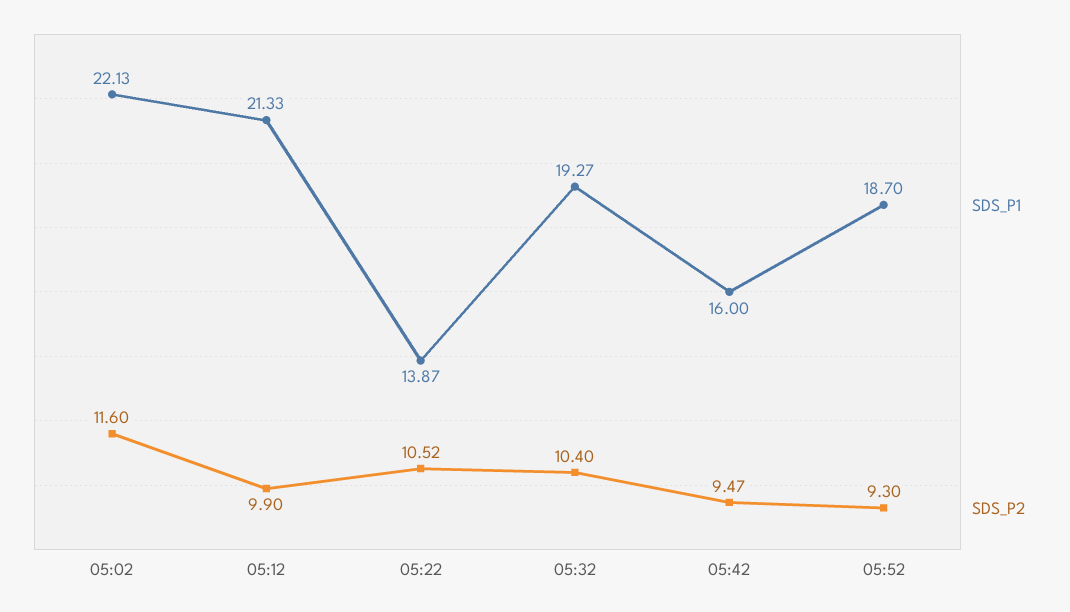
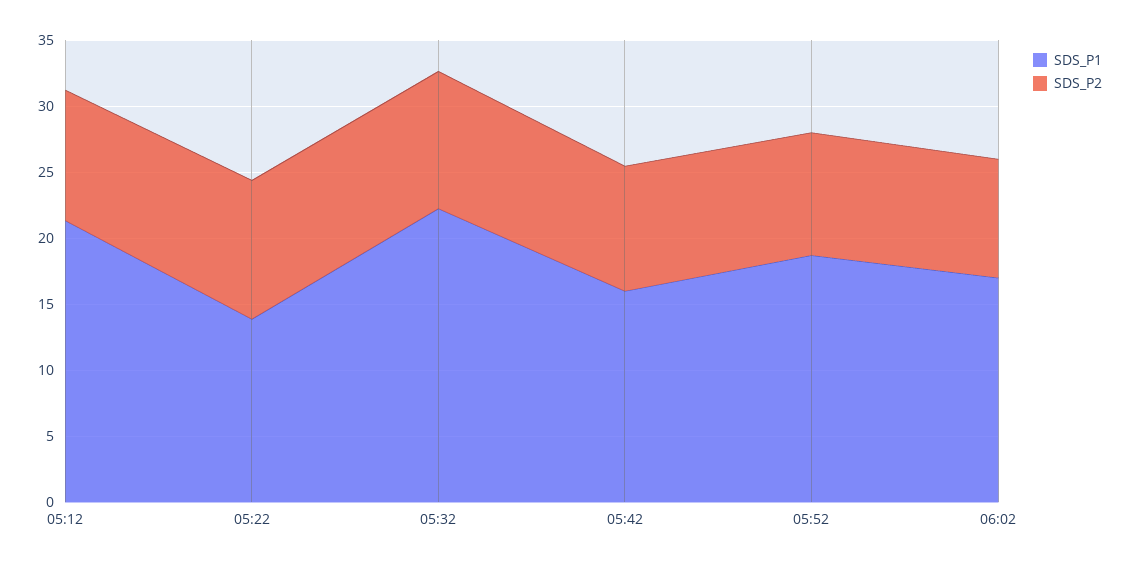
SDS_P1, 05:02: 22.13 -> none
SDS_P2, 05:02: 11.6 -> none
SDS_P1, 05:32: 19.27 -> 22
SDS_P1, 06:02: none -> 17
SDS_P2, 06:02: none -> 9

